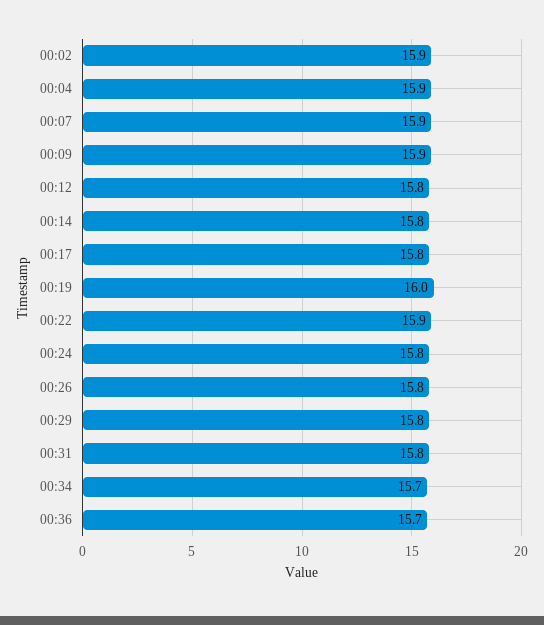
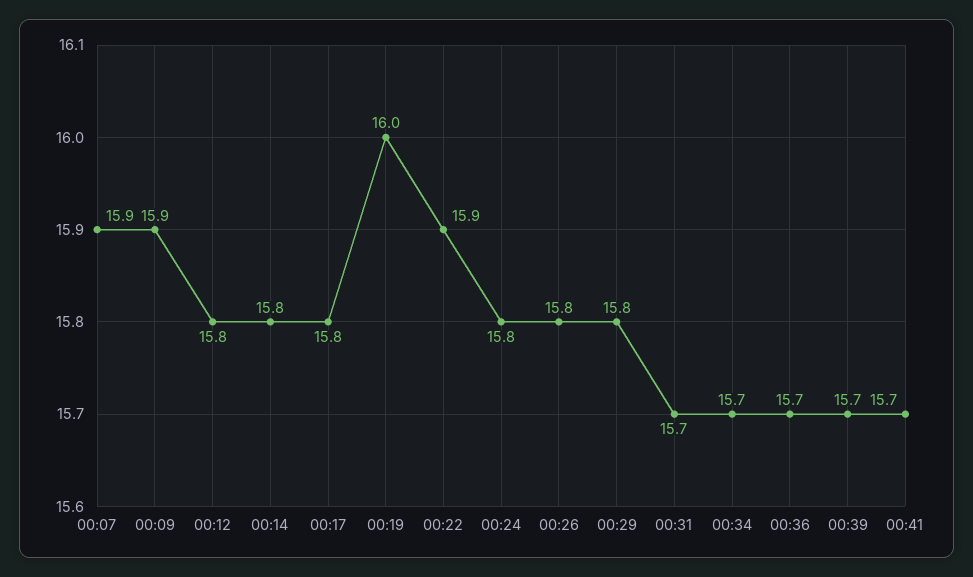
00:02: 15.9 -> none
00:04: 15.9 -> none
00:31: 15.8 -> 15.7
00:39: none -> 15.7
00:41: none -> 15.7

